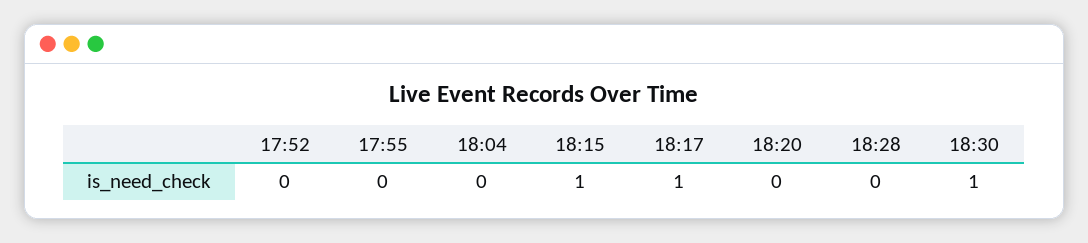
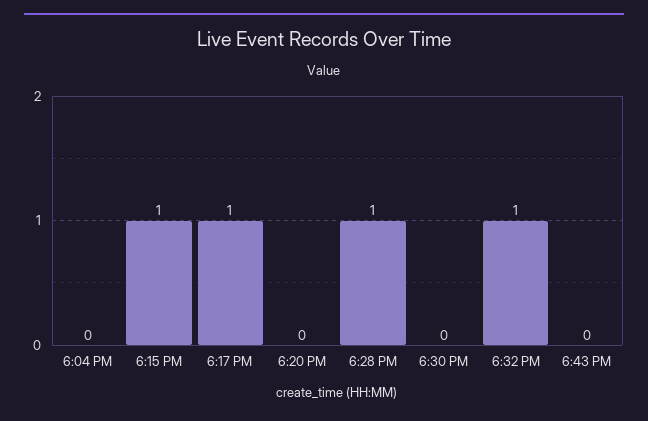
17:52: 0 -> none
17:55: 0 -> none
18:28: 0 -> 1
18:30: 1 -> 0
6:32 PM: none -> 1
6:43 PM: none -> 0

